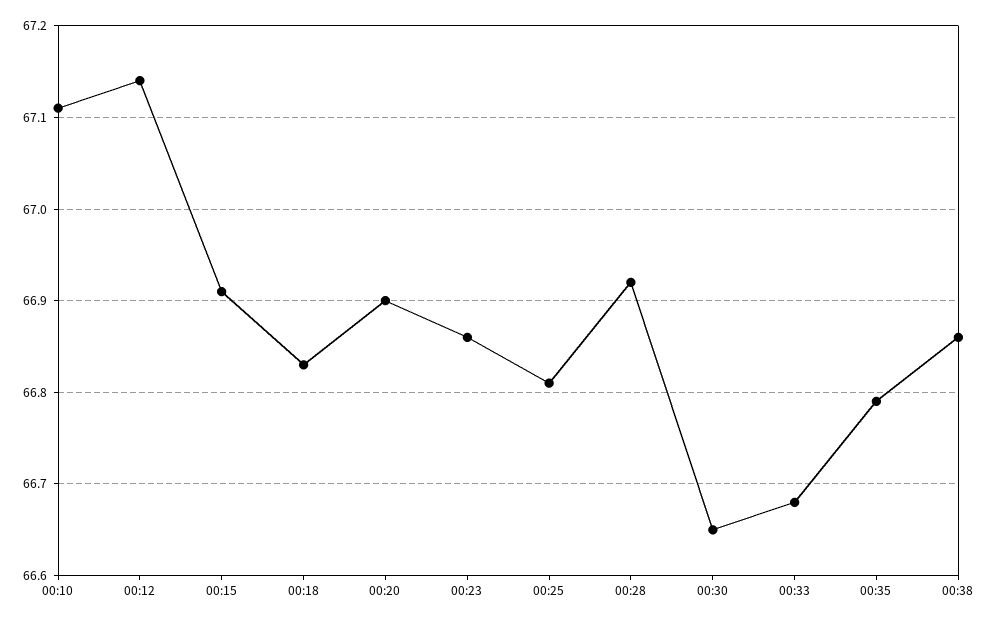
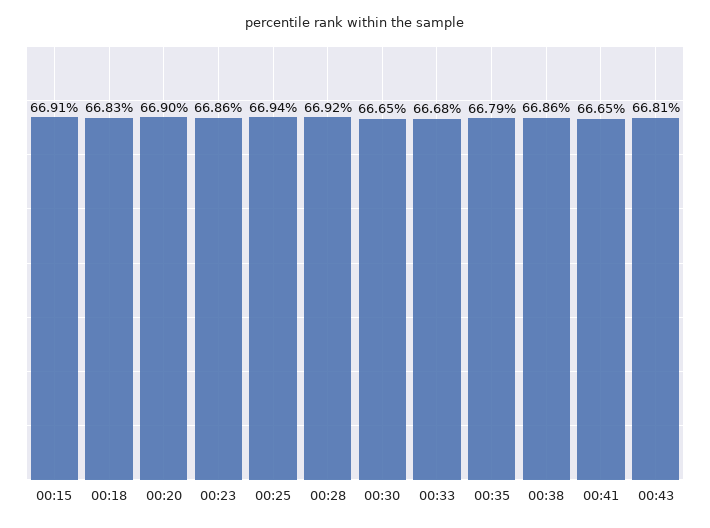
00:10: 67.11 -> none
00:12: 67.14 -> none
00:25: 66.81 -> 66.94
00:41: none -> 66.65
00:43: none -> 66.81

